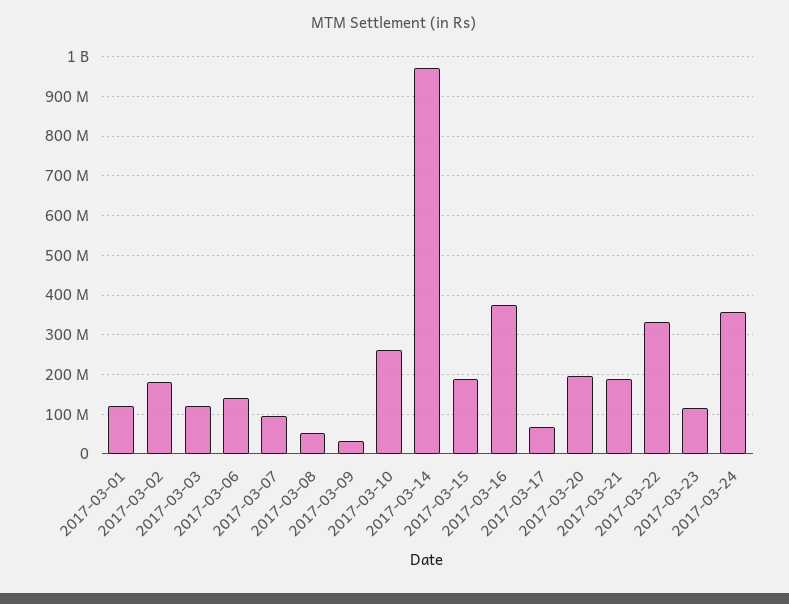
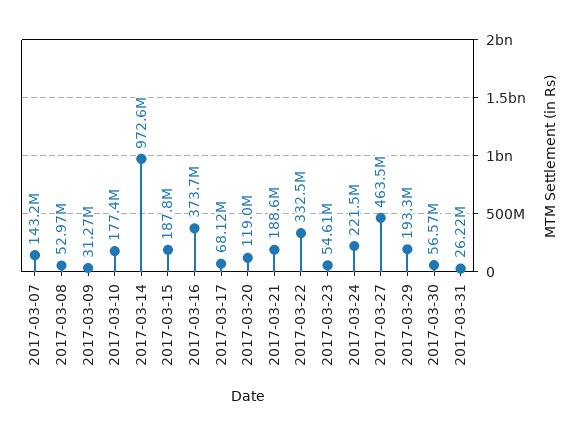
2017-03-01: 120000000 -> none
2017-03-02: 180000000 -> none
2017-03-03: 120000000 -> none
2017-03-06: 140000000 -> none
2017-03-07: 100000000 -> 143200000
2017-03-10: 260000000 -> 177400000
2017-03-20: 200000000 -> 119000000
2017-03-23: 120000000 -> 54610000
2017-03-24: 360000000 -> 221500000
2017-03-27: none -> 463500000
2017-03-29: none -> 193300000
2017-03-30: none -> 56570000
2017-03-31: none -> 26220000

